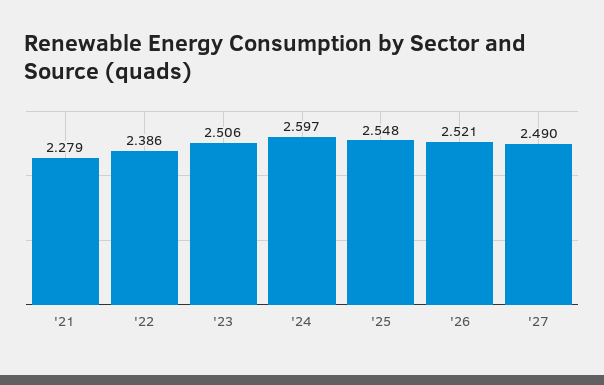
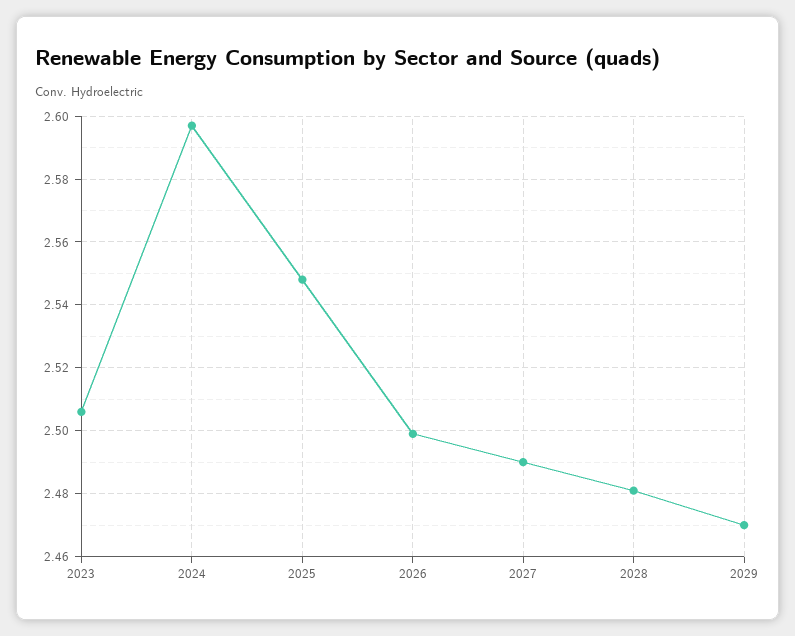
'21: 2.279 -> none
'22: 2.386 -> none
'26: 2.521 -> 2.5
2028: none -> 2.48
2029: none -> 2.47

